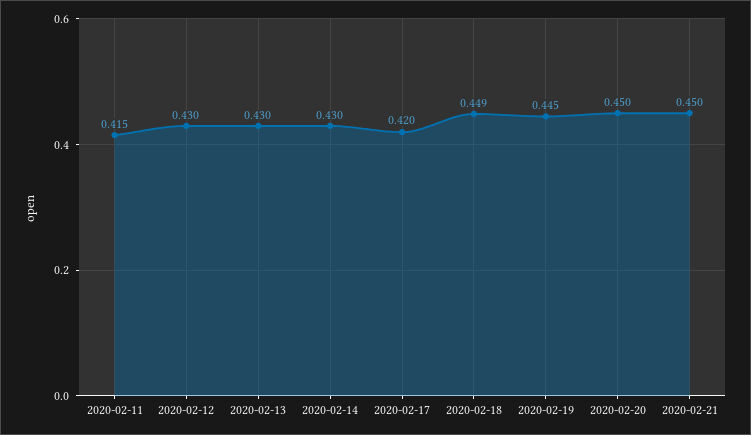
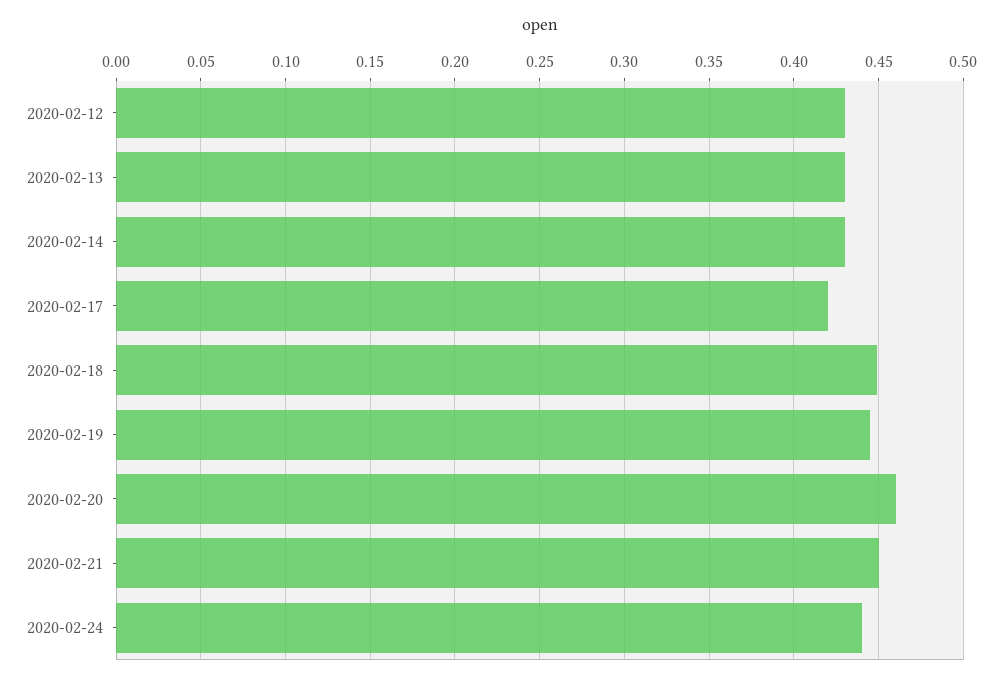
2020-02-11: 0.415 -> none
2020-02-20: 0.45 -> 0.46
2020-02-24: none -> 0.44

